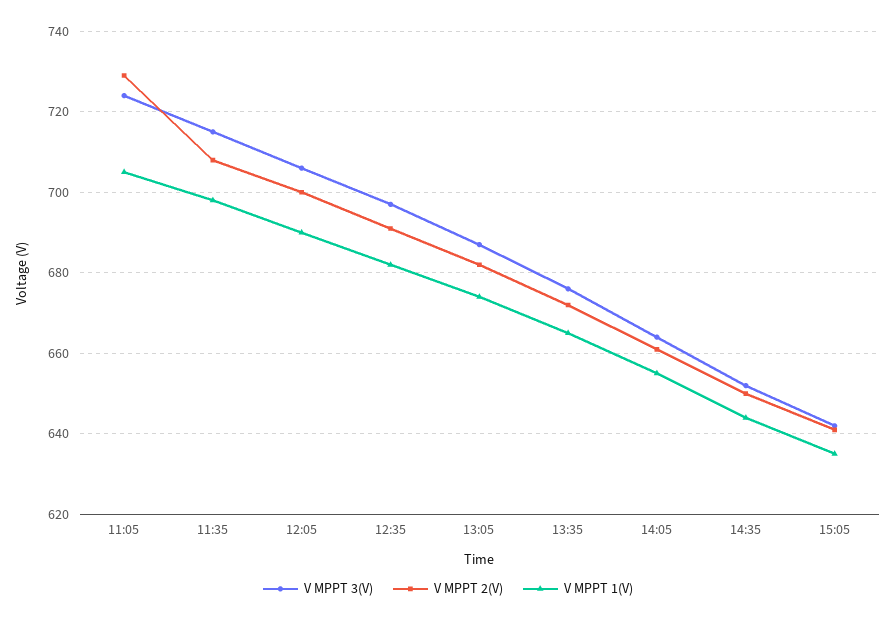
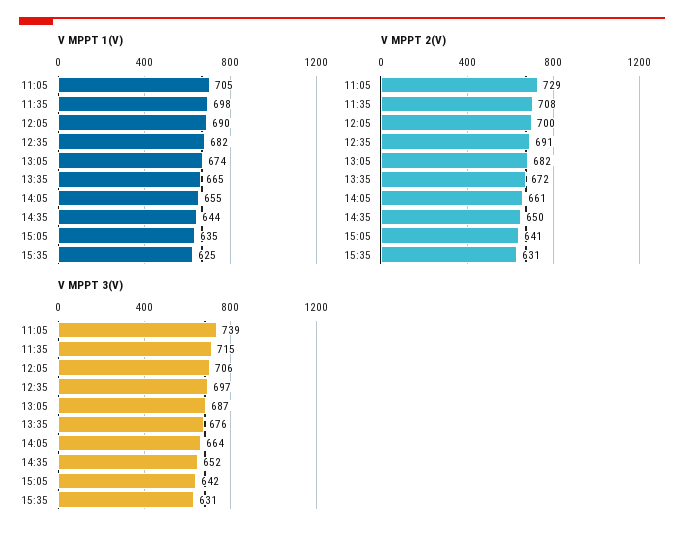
V MPPT 3(V), 11:05: 725 -> 739
V MPPT 1(V), 15:35: none -> 625
V MPPT 2(V), 15:35: none -> 631
V MPPT 3(V), 15:35: none -> 631

